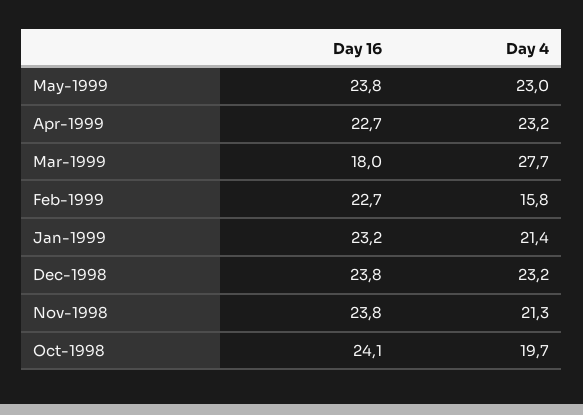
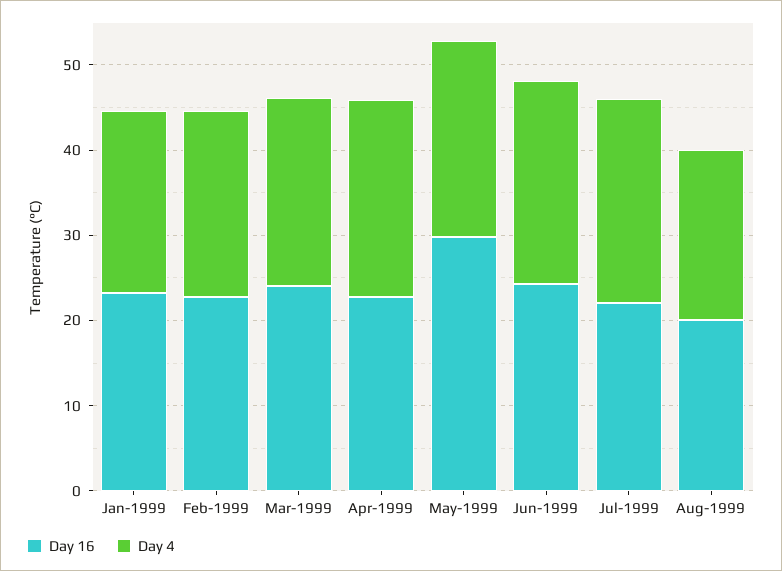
Day 16, May-1999: 23.8 -> 30
Day 16, Mar-1999: 18 -> 24
Day 4, Mar-1999: 27.7 -> 22
Day 4, Feb-1999: 15.8 -> 22
Day 16, Dec-1998: 23.8 -> none
Day 4, Dec-1998: 23.2 -> none
Day 16, Nov-1998: 23.8 -> none
Day 4, Nov-1998: 21.3 -> none
Day 16, Oct-1998: 24.1 -> none
Day 4, Oct-1998: 19.7 -> none
Day 16, Jun-1999: none -> 24
Day 4, Jun-1999: none -> 24
Day 16, Jul-1999: none -> 22
Day 4, Jul-1999: none -> 24
Day 16, Aug-1999: none -> 20
Day 4, Aug-1999: none -> 20

